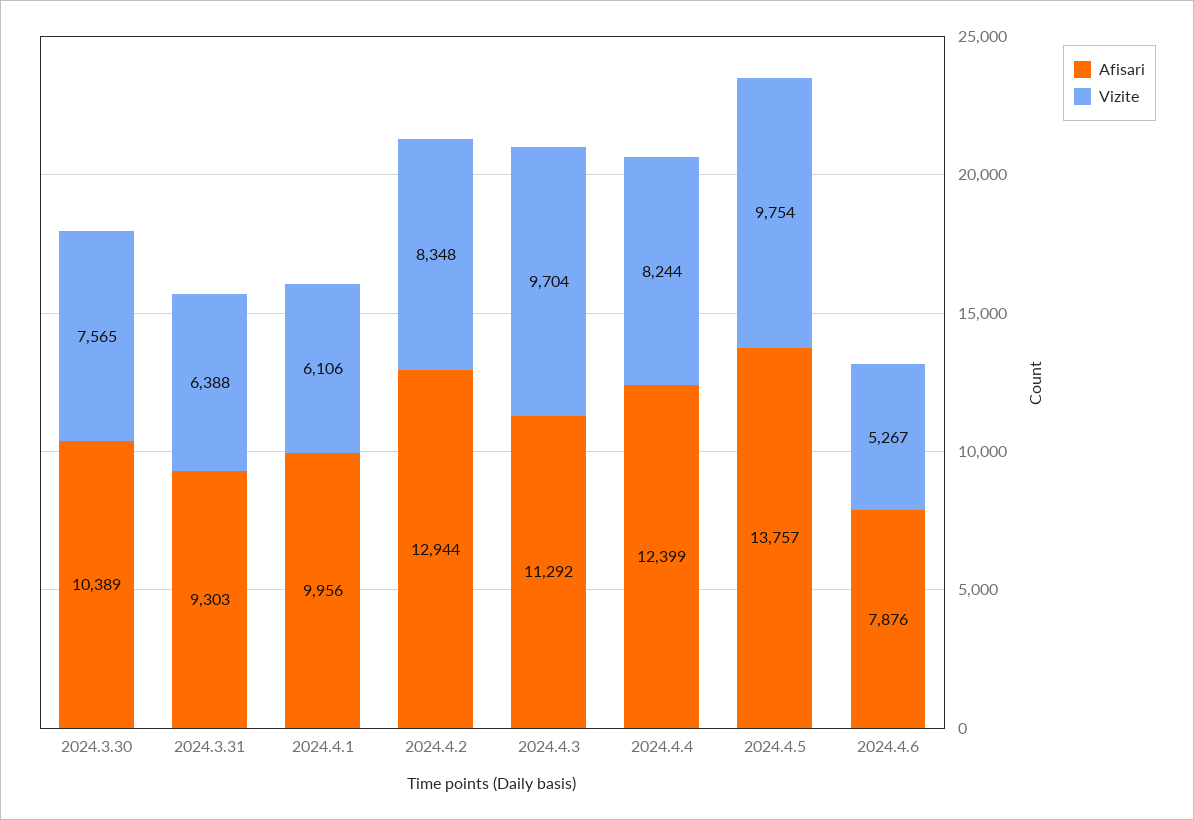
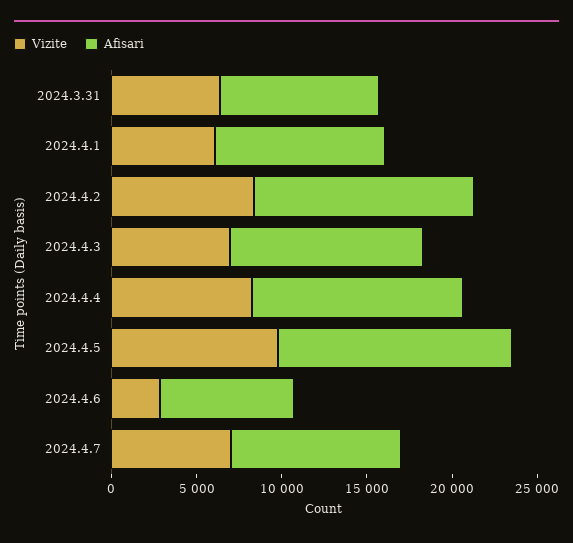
Afisari, 2024.3.30: 10389 -> none
Vizite, 2024.3.30: 7565 -> none
Vizite, 2024.4.3: 9704 -> 7000
Vizite, 2024.4.6: 5267 -> 3000
Vizite, 2024.4.7: none -> 7000
Afisari, 2024.4.7: none -> 10000

